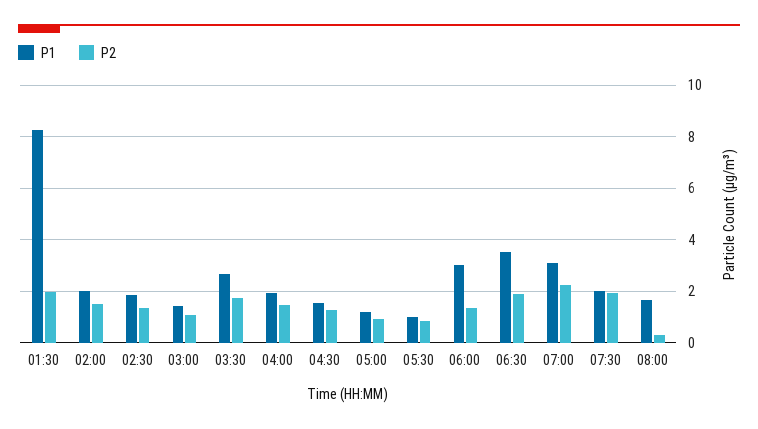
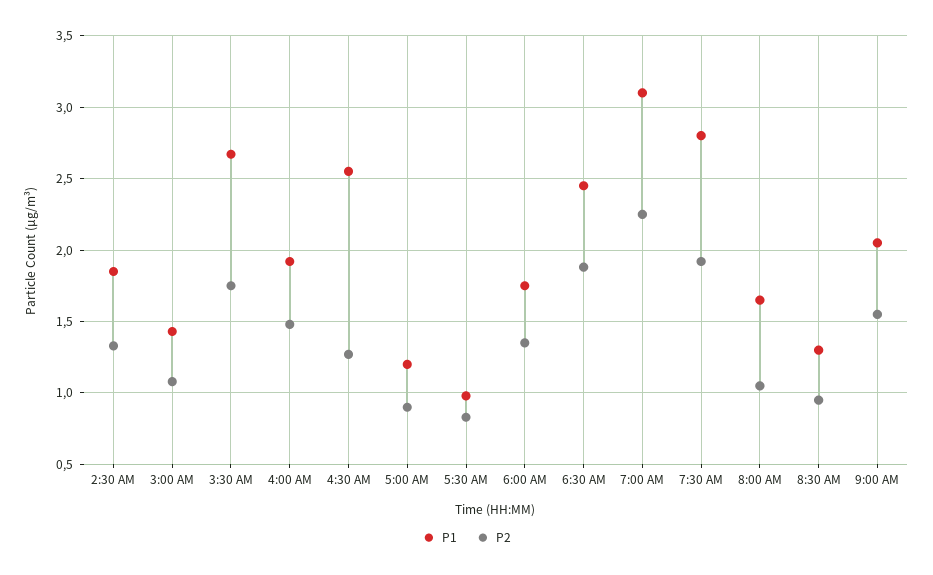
P1, 01:30: 8.25 -> none
P2, 01:30: 2 -> none
P1, 02:00: 2 -> none
P2, 02:00: 1.5 -> none
P1, 04:30: 1.5 -> 2.55
P1, 06:00: 3 -> 1.75
P1, 06:30: 3.5 -> 2.45
P1, 07:30: 2 -> 2.8
P2, 08:00: 0.25 -> 1.05
P1, 8:30 AM: none -> 1.3
P2, 8:30 AM: none -> 0.95
P1, 9:00 AM: none -> 2.05
P2, 9:00 AM: none -> 1.55

